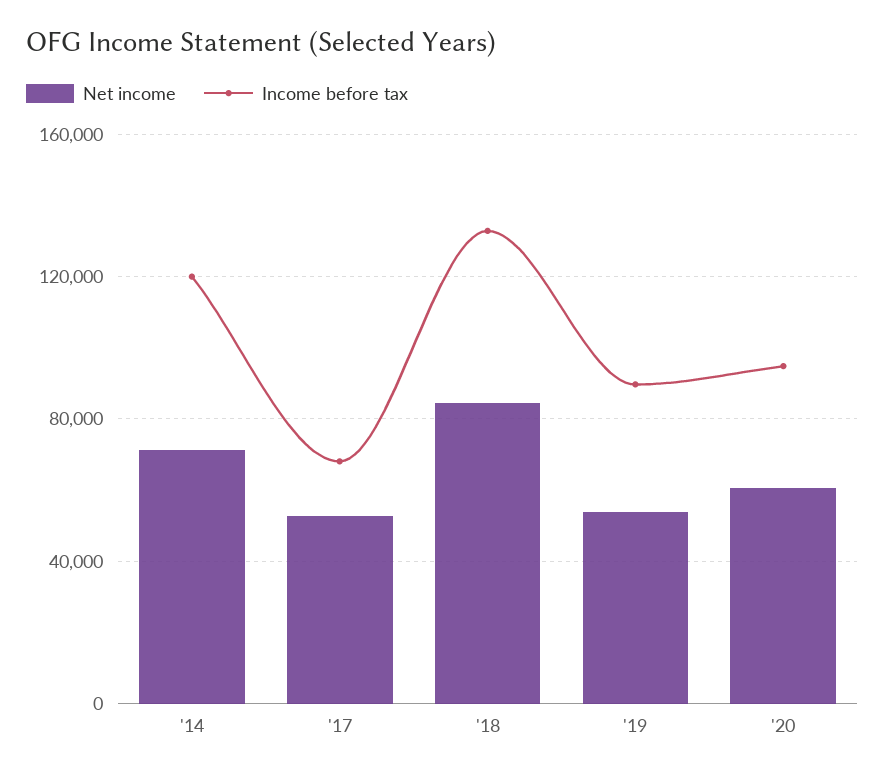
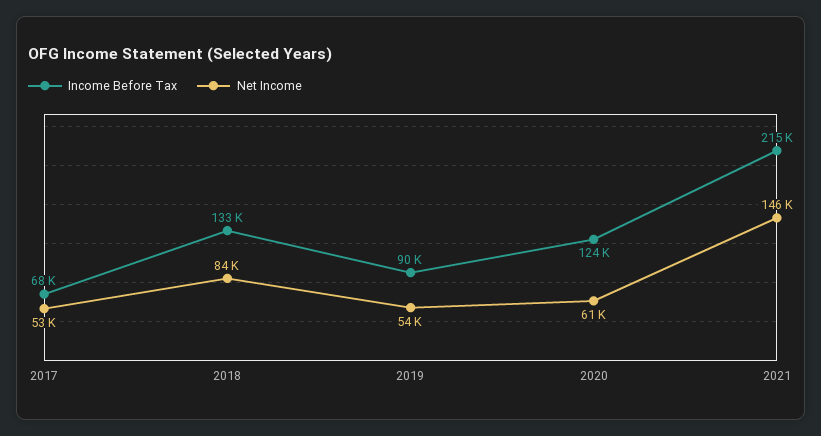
Net income, '14: 70000 -> none
Income before tax, '14: 120000 -> none
Income before tax, '20: 95000 -> 124000
Income before tax, 2021: none -> 215000
Net income, 2021: none -> 146000

